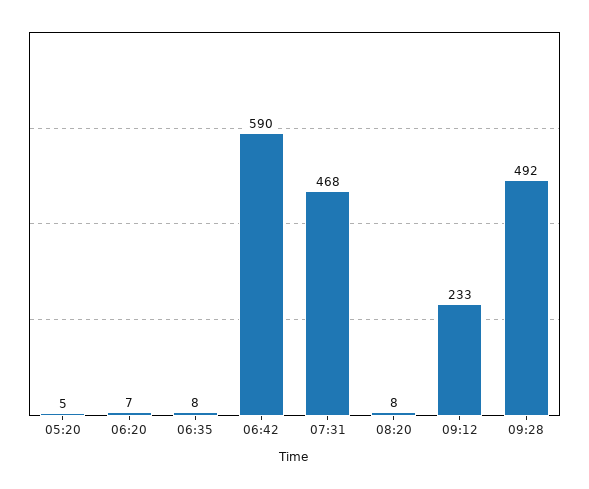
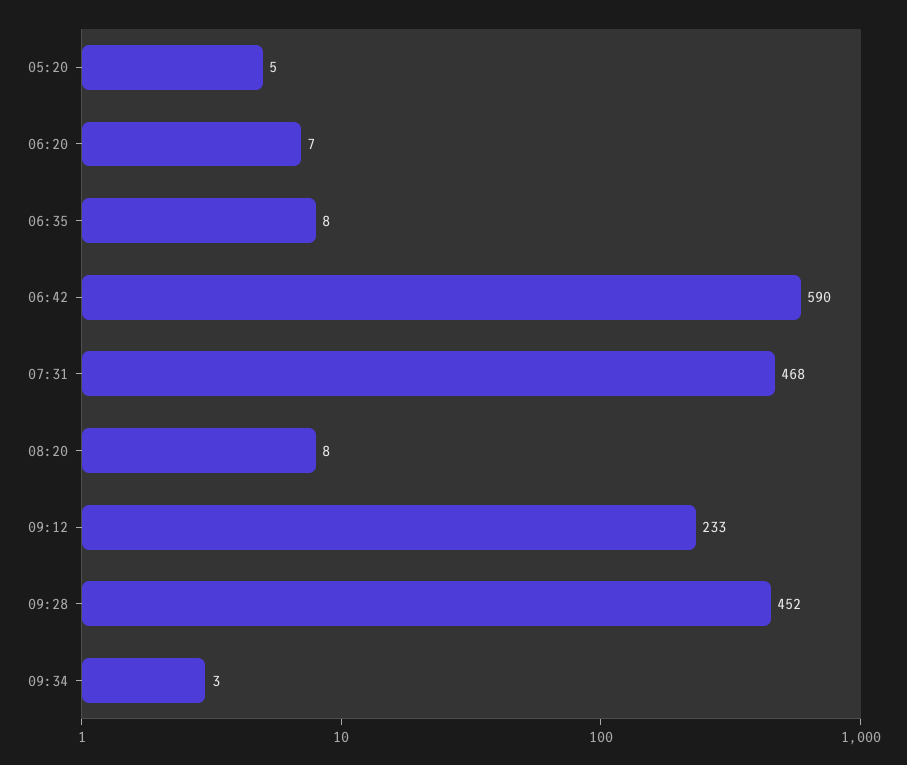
09:28: 492 -> 452
09:34: none -> 3

